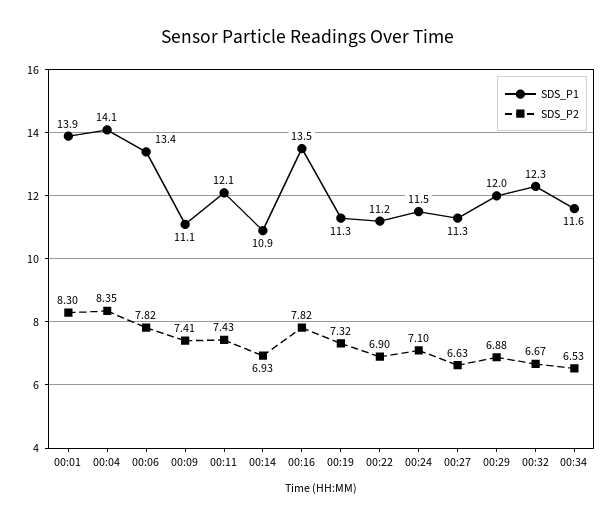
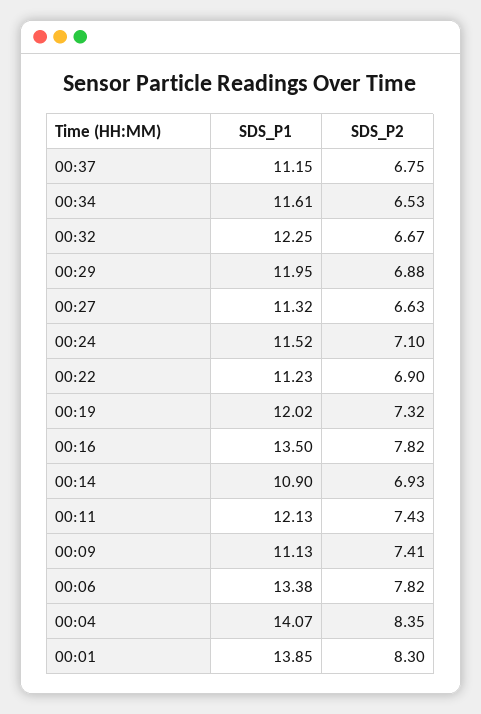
SDS_P1, 00:19: 11.3 -> 12.02
SDS_P1, 00:37: none -> 11.15
SDS_P2, 00:37: none -> 6.75

